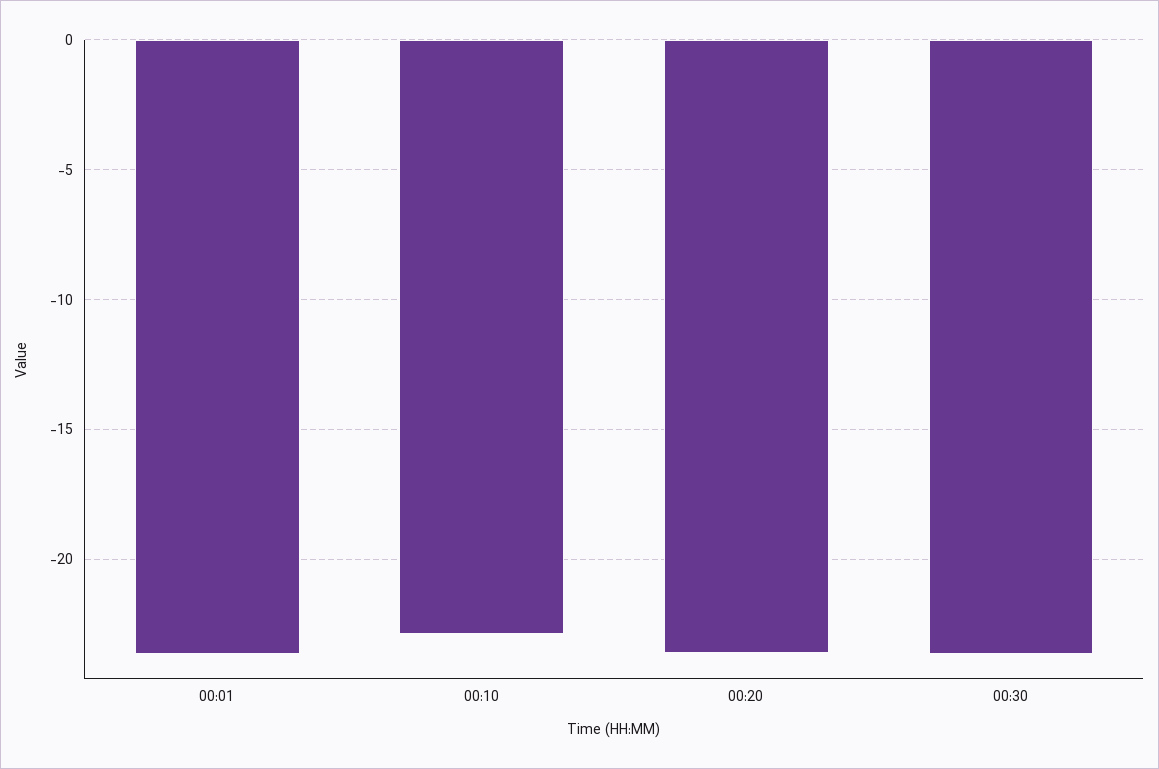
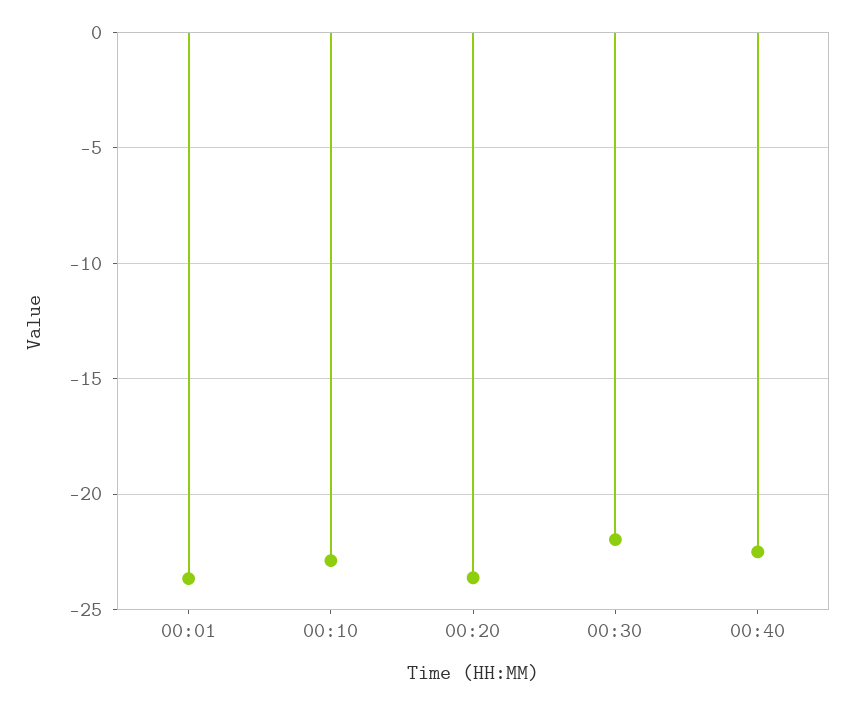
00:30: -23.5 -> -22
00:40: none -> -22.5

